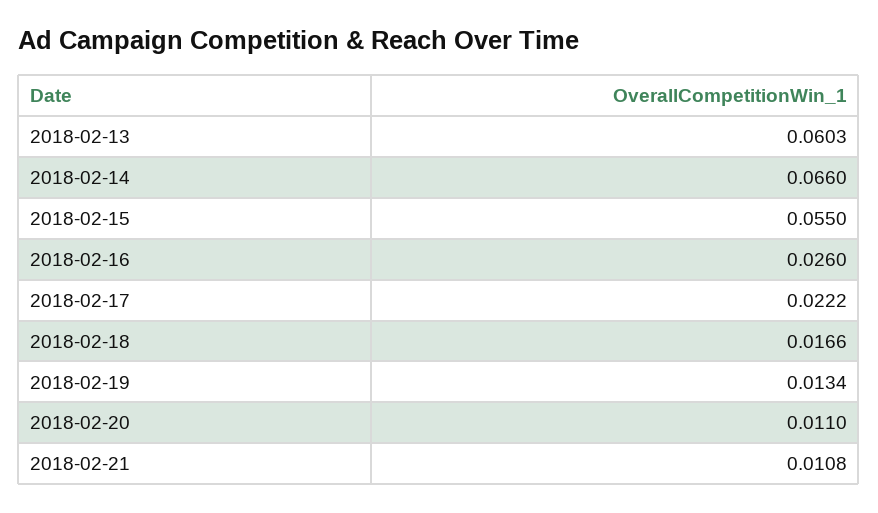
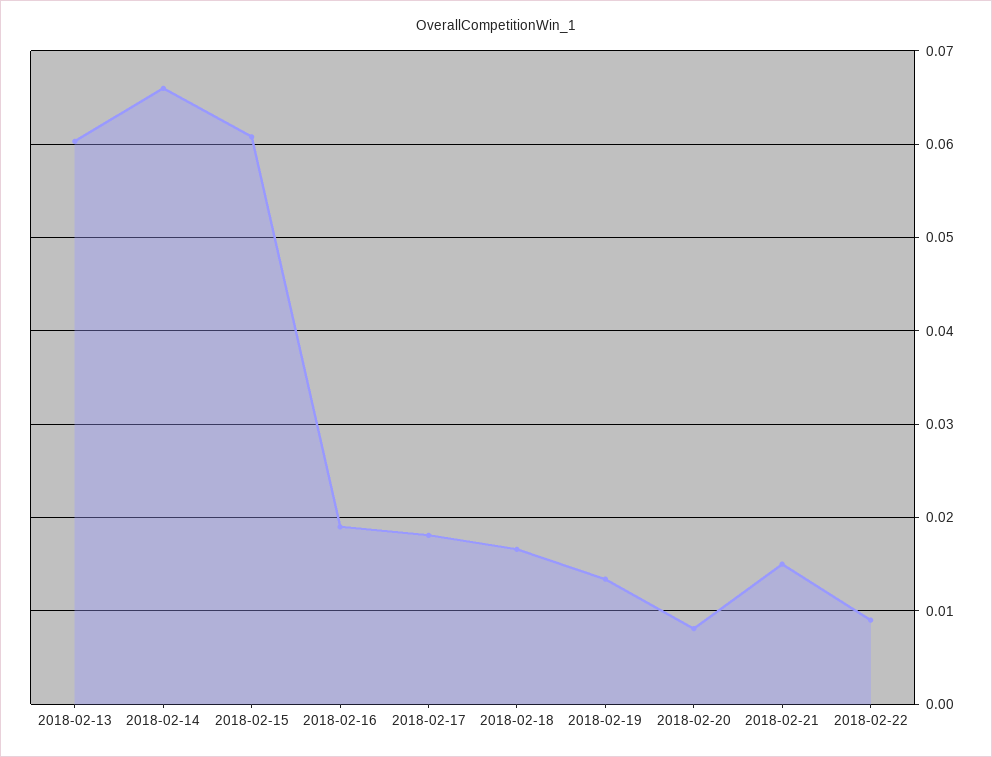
2018-02-15: 0.055 -> 0.061
2018-02-16: 0.026 -> 0.019
2018-02-17: 0.0222 -> 0.018
2018-02-20: 0.011 -> 0.008
2018-02-21: 0.0108 -> 0.015
2018-02-22: none -> 0.009

